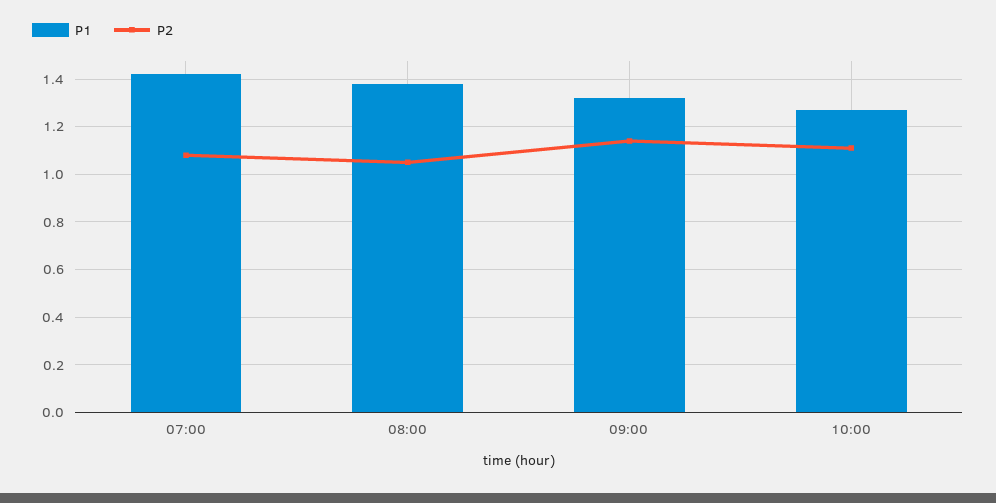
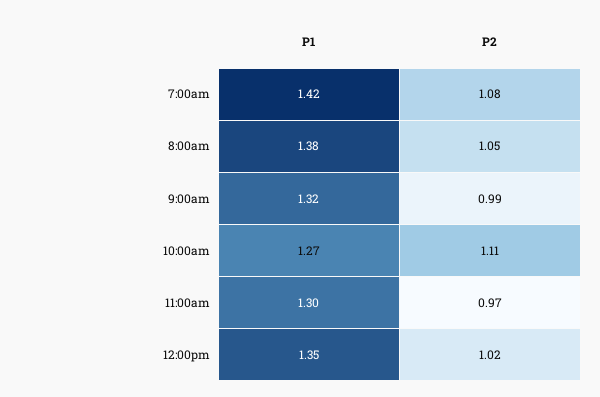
P2, 09:00: 1.15 -> 0.99
P1, 11:00am: none -> 1.3
P2, 11:00am: none -> 0.97
P1, 12:00pm: none -> 1.35
P2, 12:00pm: none -> 1.02

